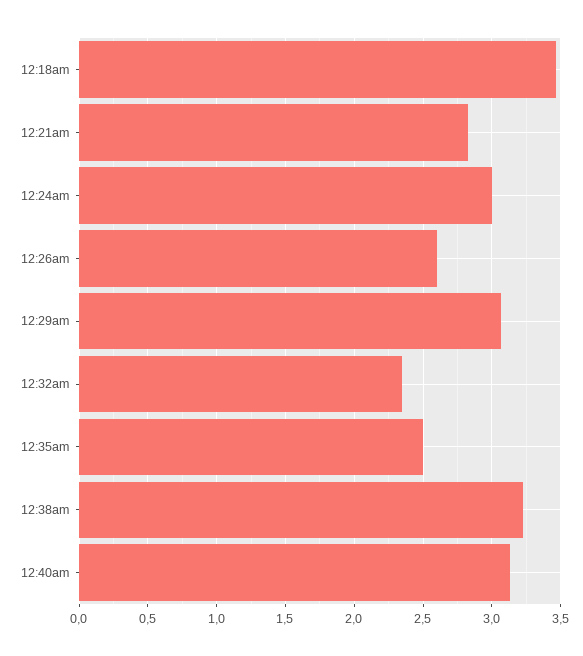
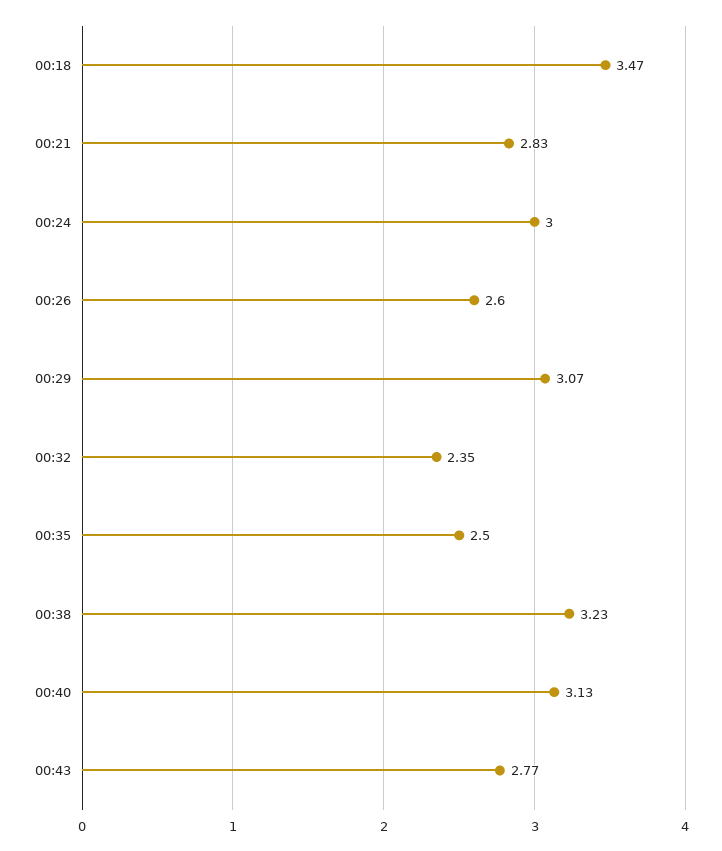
00:43: none -> 2.77

